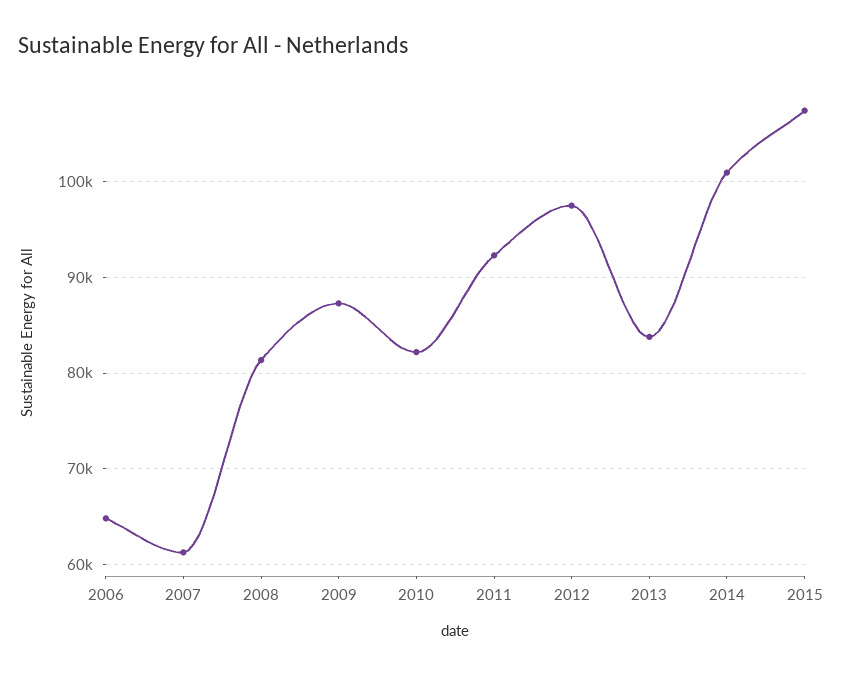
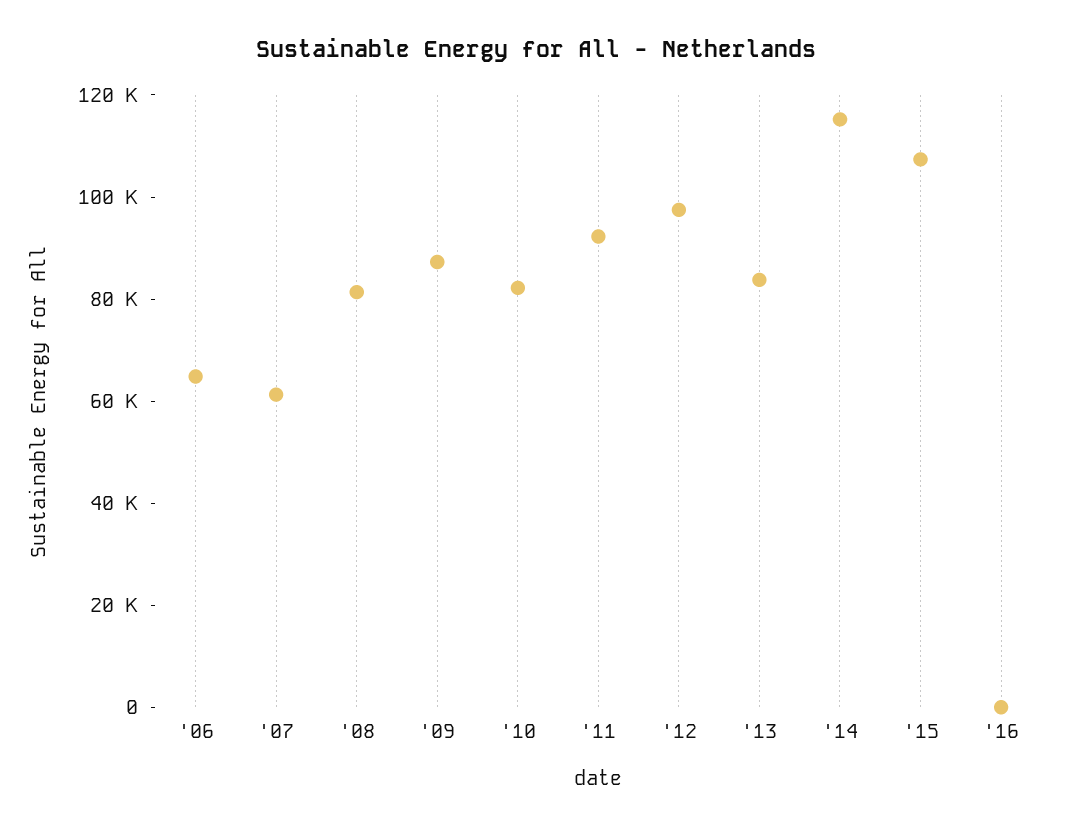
2014: 101000 -> 115000
'16: none -> 0

